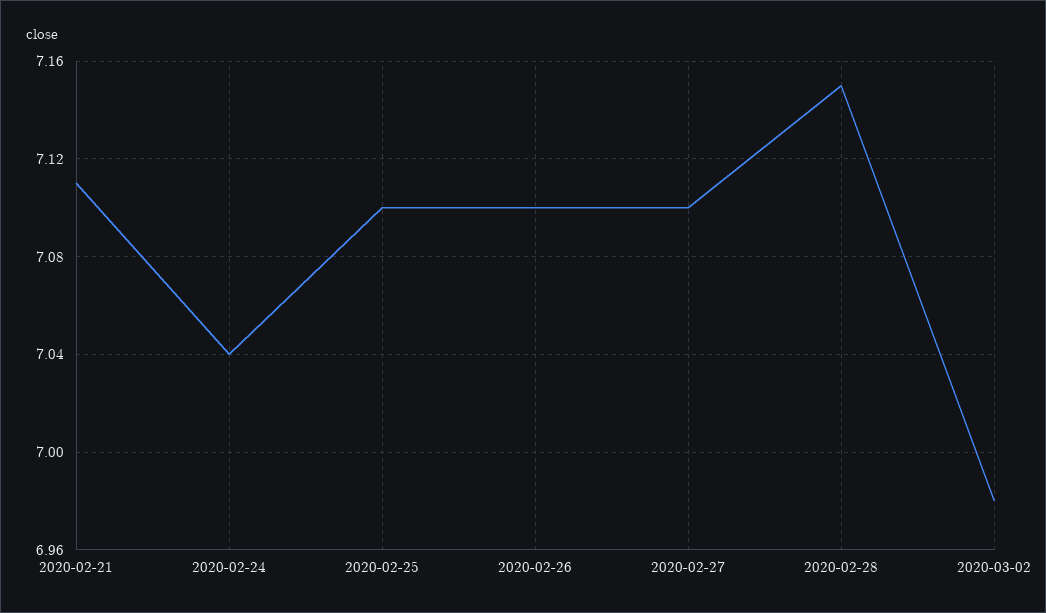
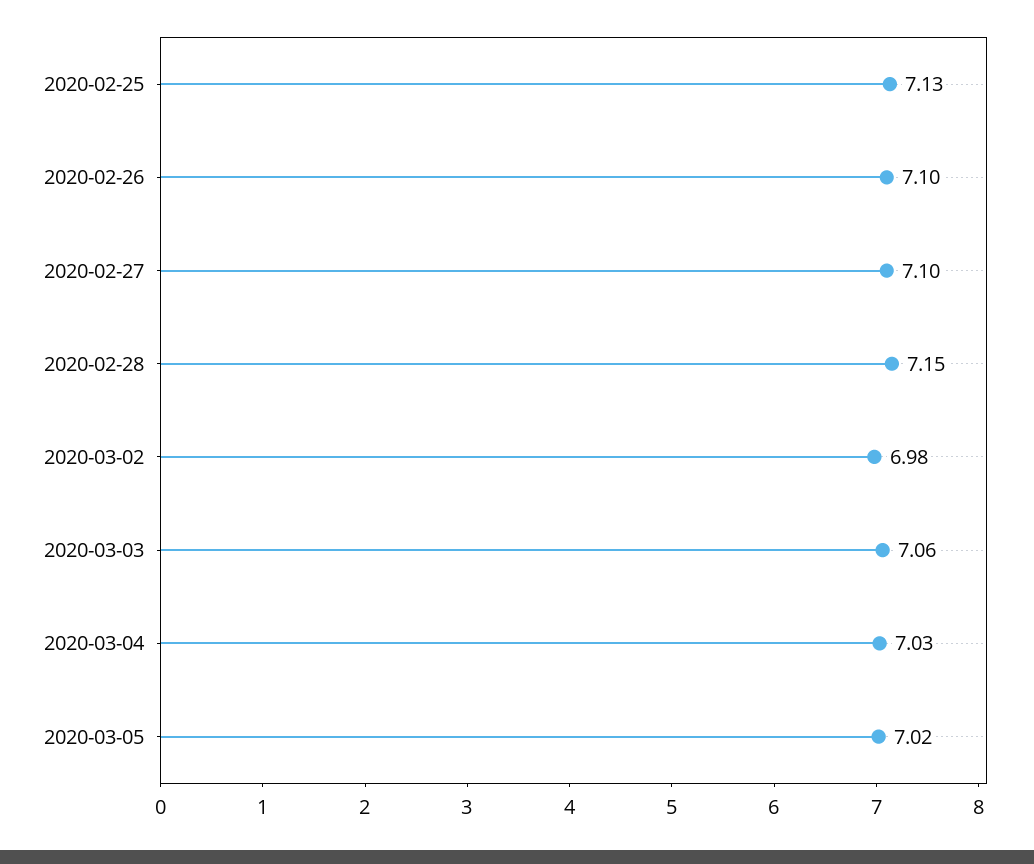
2020-02-21: 7.11 -> none
2020-02-24: 7.04 -> none
2020-02-25: 7.1 -> 7.13
2020-03-03: none -> 7.06
2020-03-04: none -> 7.03
2020-03-05: none -> 7.02

